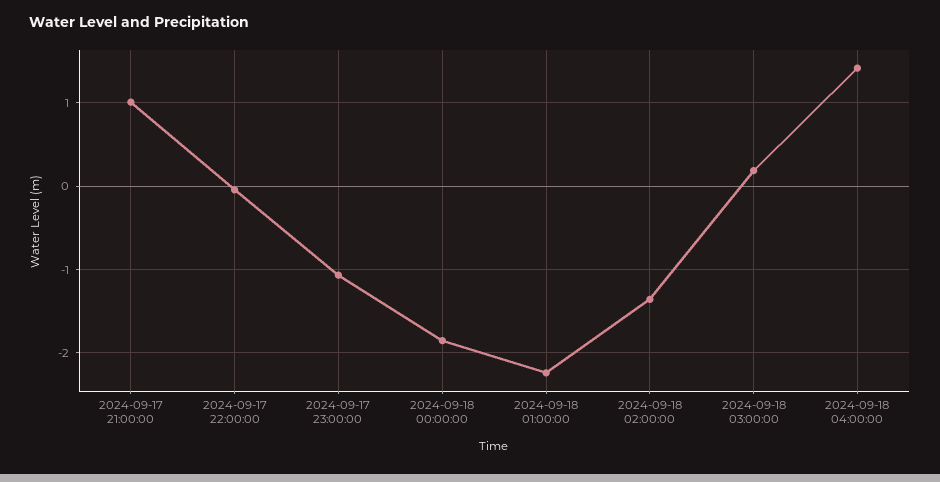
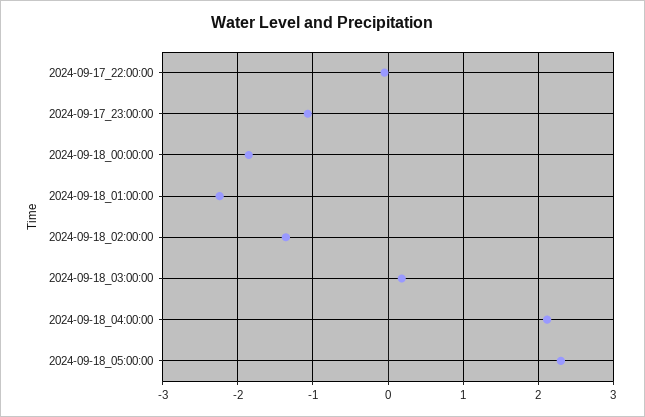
2024-09-17 21:00:00: 1 -> none
2024-09-18 04:00:00: 1.4 -> 2.1
2024-09-18_05:00:00: none -> 2.3

